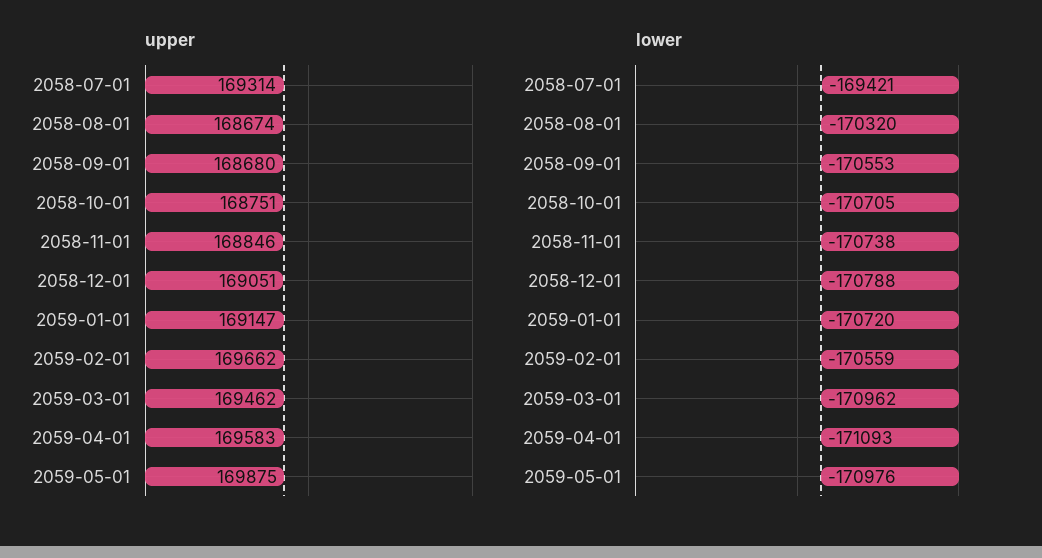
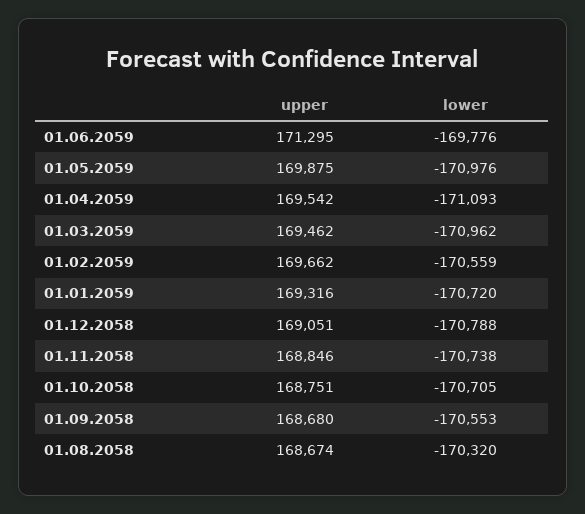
upper, 2058-07-01: 169314 -> none
upper, 2059-01-01: 169147 -> 169316
upper, 2059-04-01: 169583 -> 169542
lower, 2058-07-01: -169421 -> none
upper, 01.06.2059: none -> 171295
lower, 01.06.2059: none -> -169776

